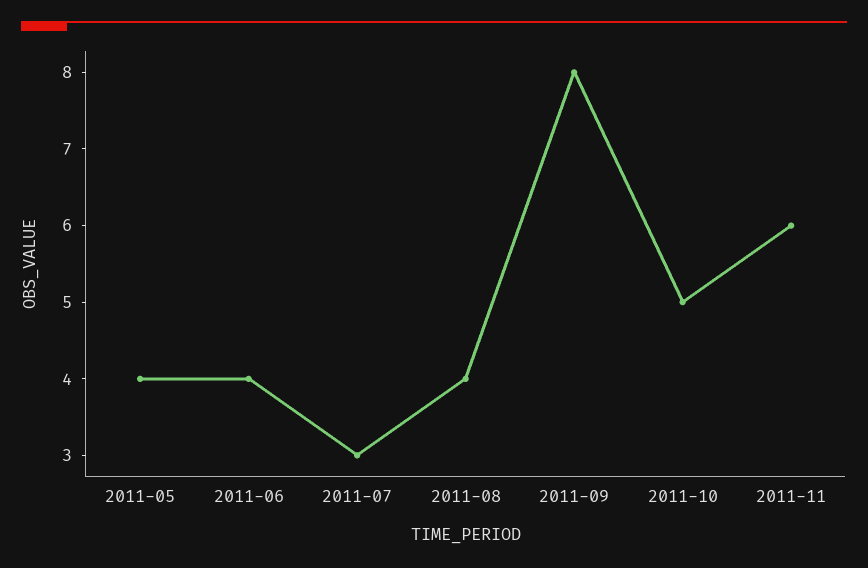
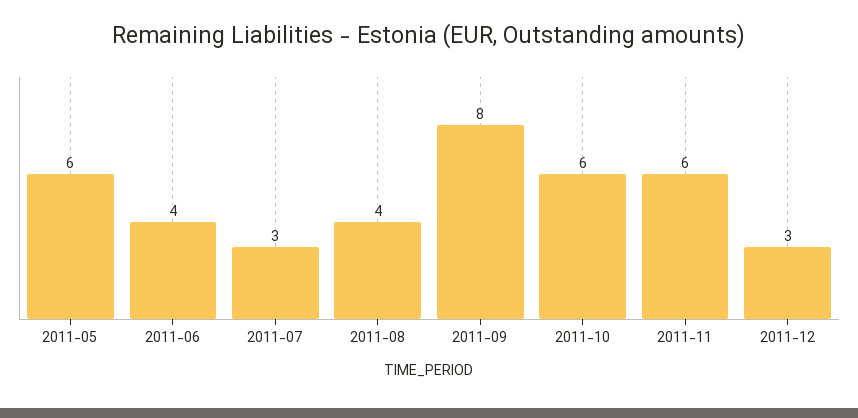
2011-05: 4 -> 6
2011-10: 5 -> 6
2011-12: none -> 3

